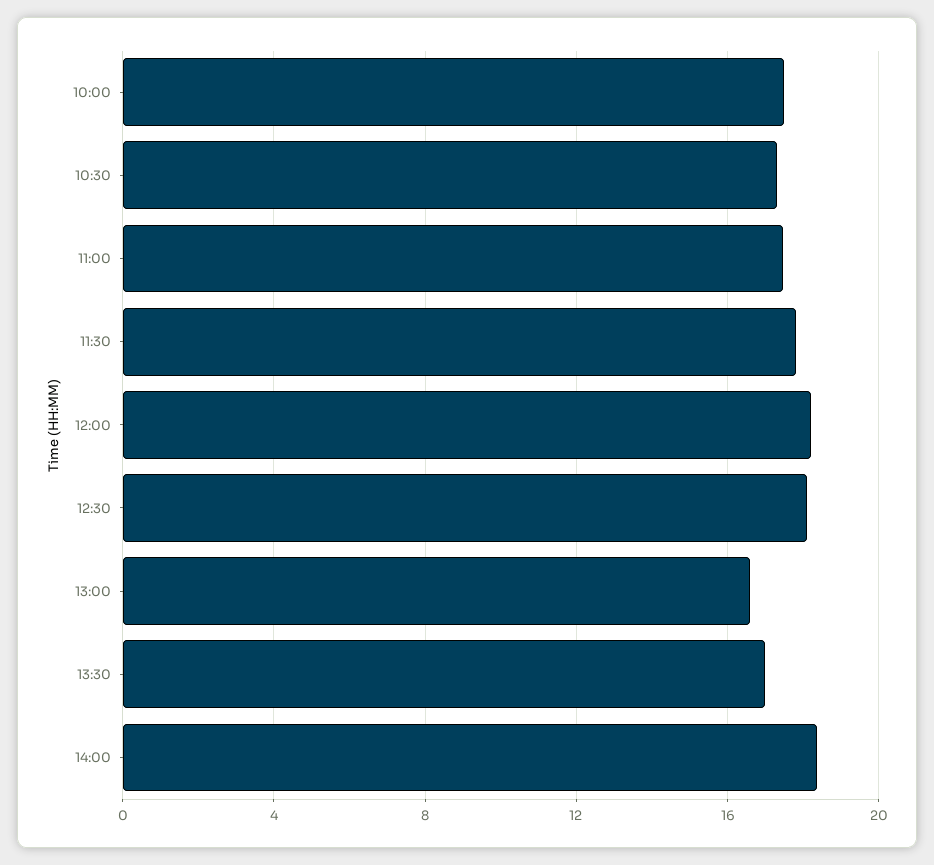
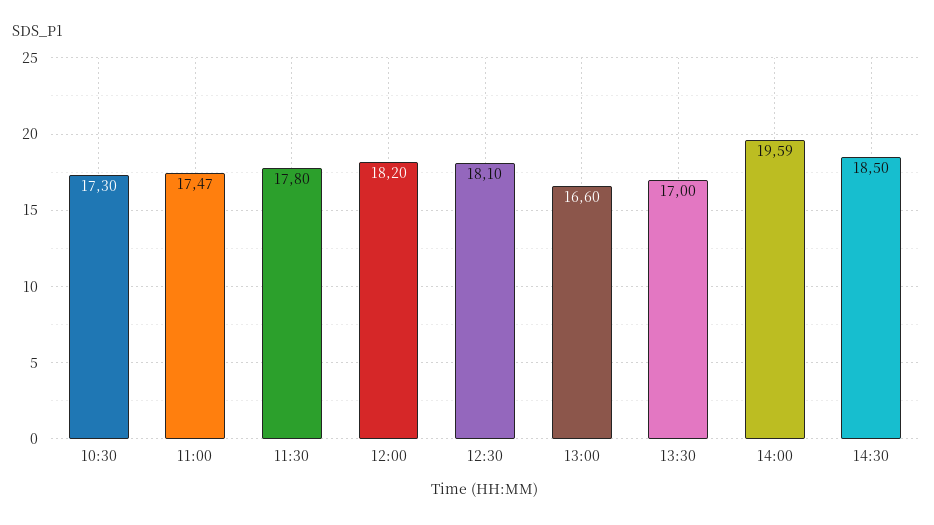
10:00: 17.5 -> none
14:00: 18.5 -> 19.59
14:30: none -> 18.5

